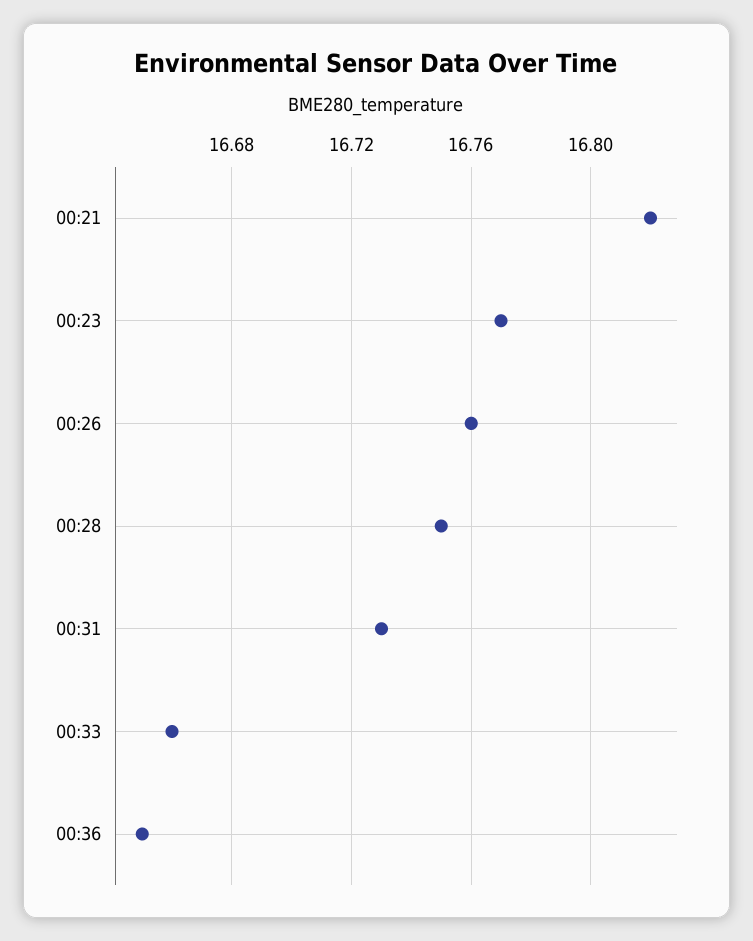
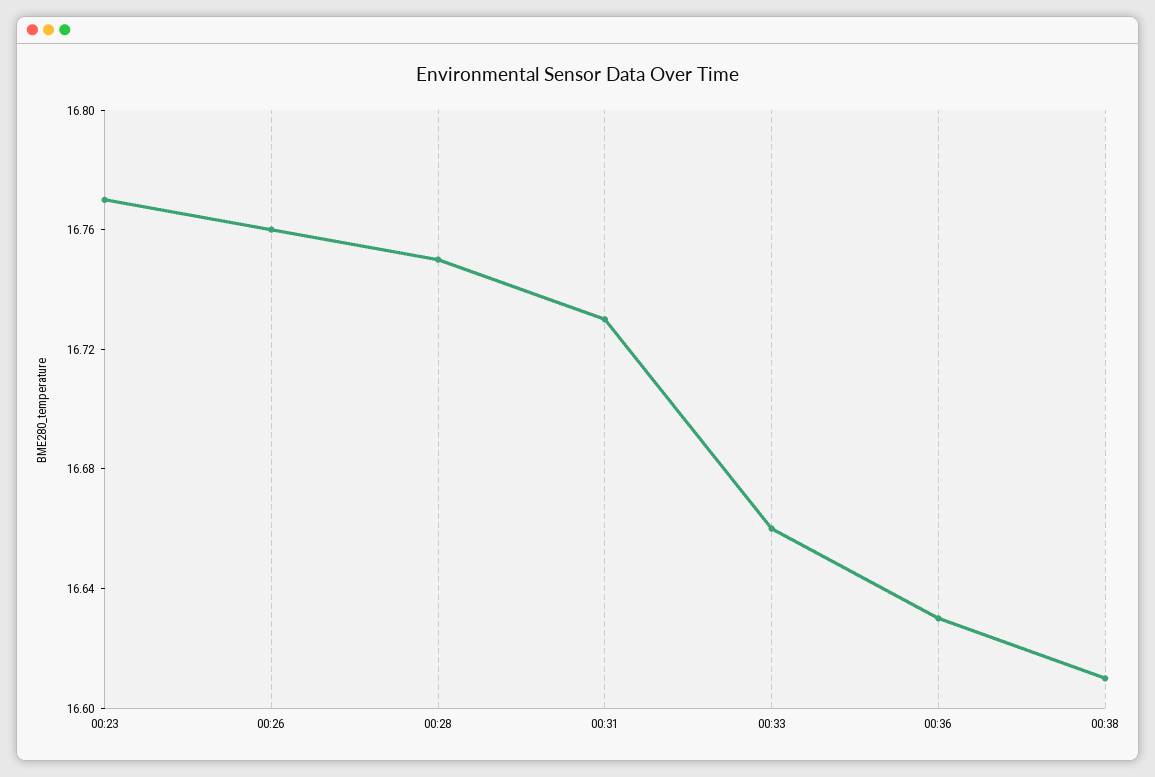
00:21: 16.82 -> none
00:36: 16.65 -> 16.63
00:38: none -> 16.61

